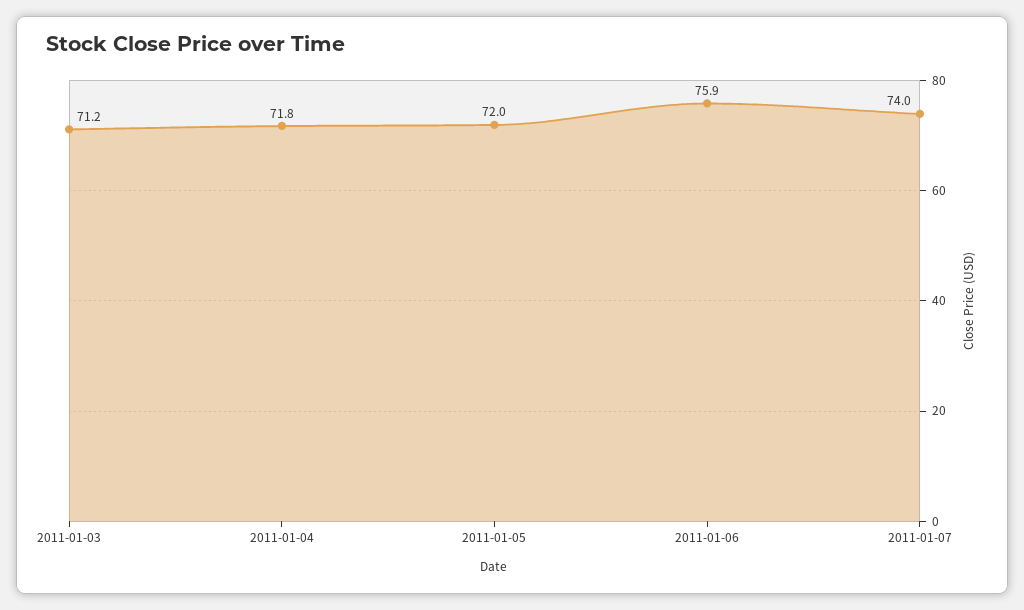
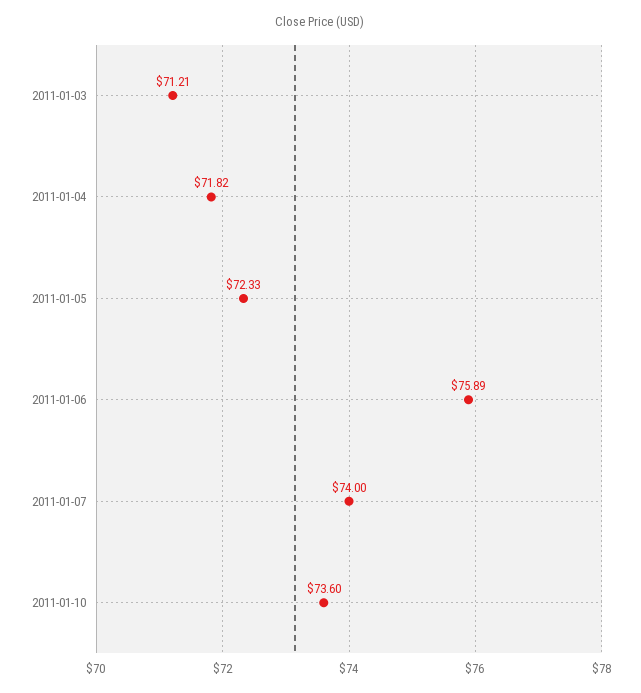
2011-01-05: 72 -> 72.33
2011-01-10: none -> 73.6

